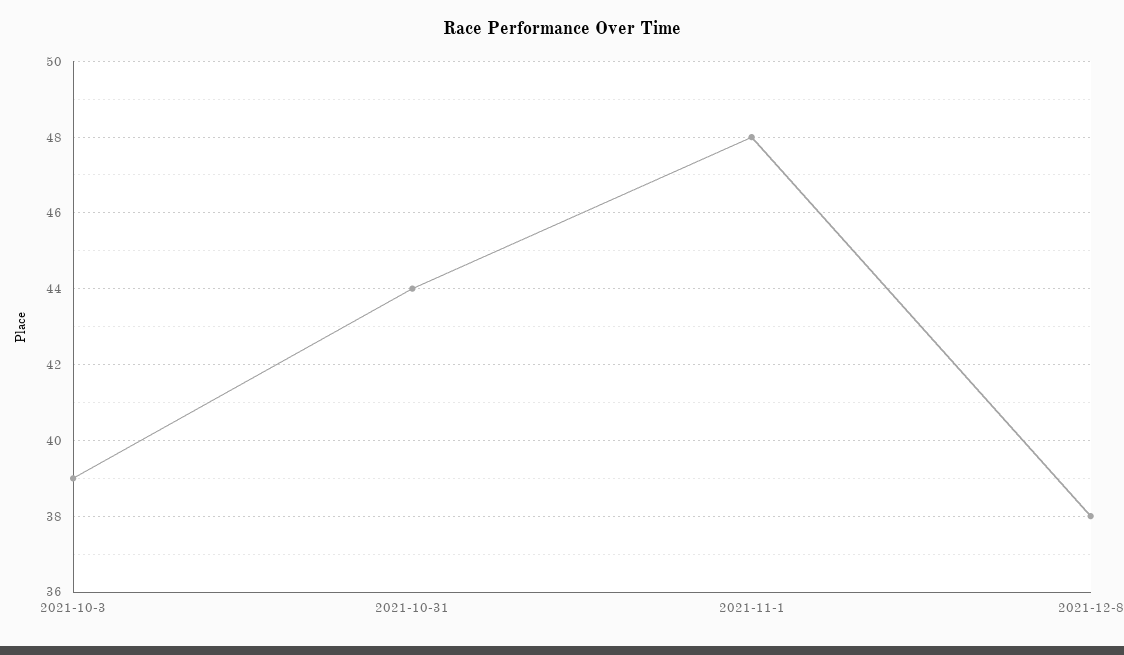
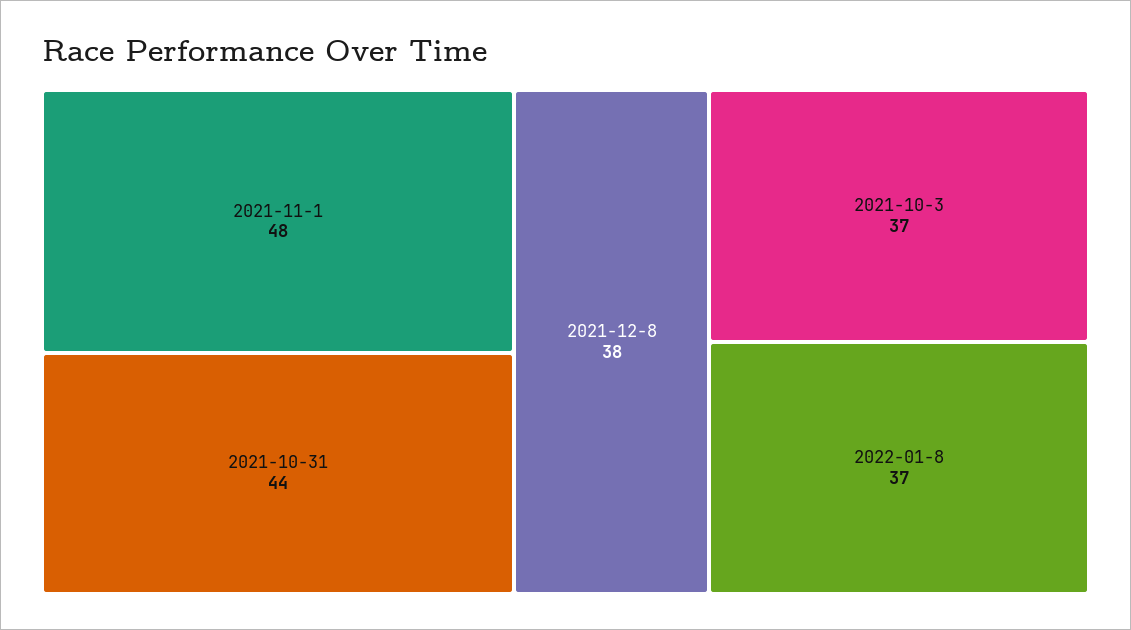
2021-10-3: 39 -> 37
2022-01-8: none -> 37

